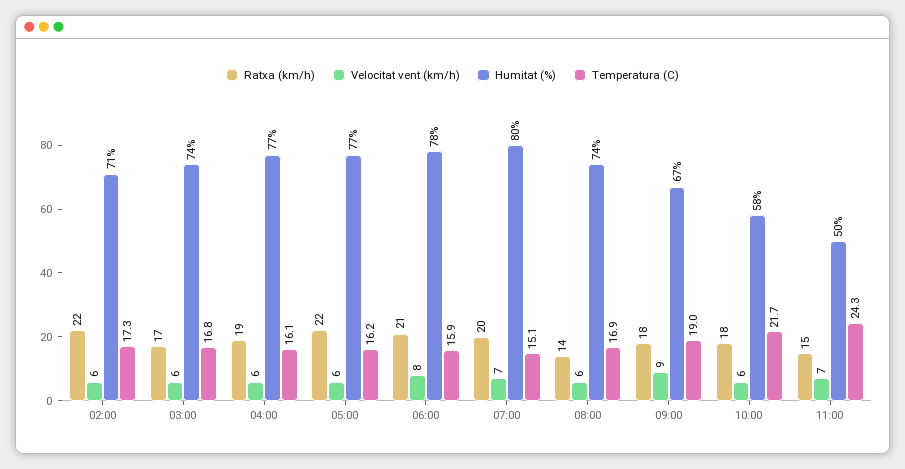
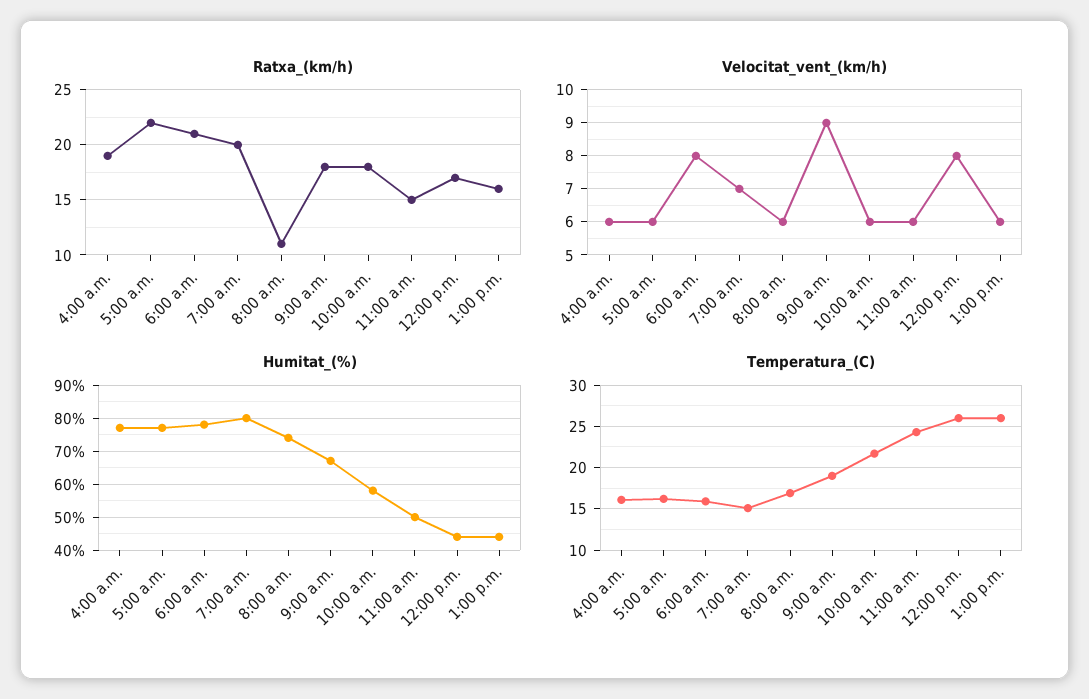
Ratxa (km/h), 02:00: 22 -> none
Velocitat vent (km/h), 02:00: 6 -> none
Humitat (%), 02:00: 71 -> none
Temperatura (C), 02:00: 17.3 -> none
Ratxa (km/h), 03:00: 17 -> none
Velocitat vent (km/h), 03:00: 6 -> none
Humitat (%), 03:00: 74 -> none
Temperatura (C), 03:00: 16.8 -> none
Ratxa (km/h), 08:00: 14 -> 11
Velocitat vent (km/h), 11:00: 7 -> 6
Ratxa (km/h), 12:00 p.m.: none -> 17
Ratxa (km/h), 1:00 p.m.: none -> 16
Velocitat vent (km/h), 12:00 p.m.: none -> 8
Velocitat vent (km/h), 1:00 p.m.: none -> 6
Humitat (%), 12:00 p.m.: none -> 45
Humitat (%), 1:00 p.m.: none -> 45
Temperatura (C), 12:00 p.m.: none -> 26
Temperatura (C), 1:00 p.m.: none -> 26

